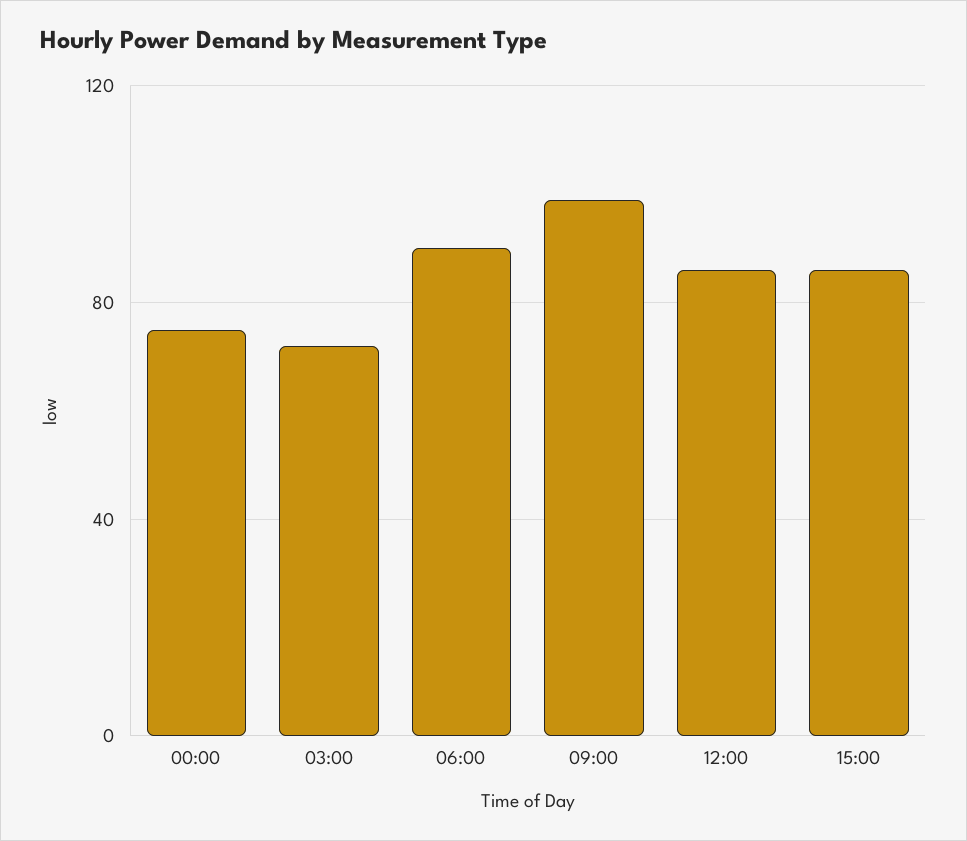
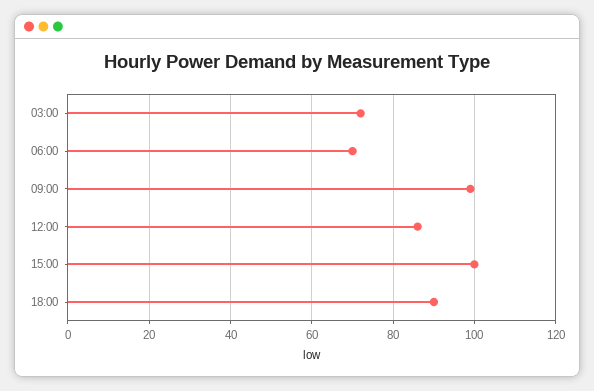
00:00: 75 -> none
06:00: 90 -> 70
15:00: 85 -> 100
18:00: none -> 90

